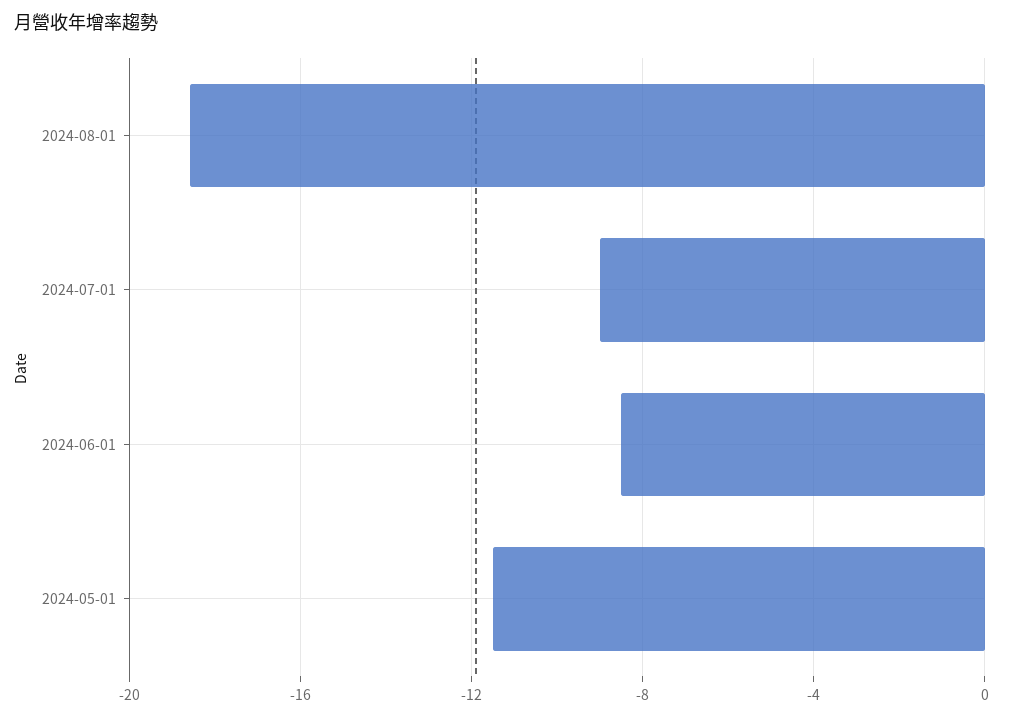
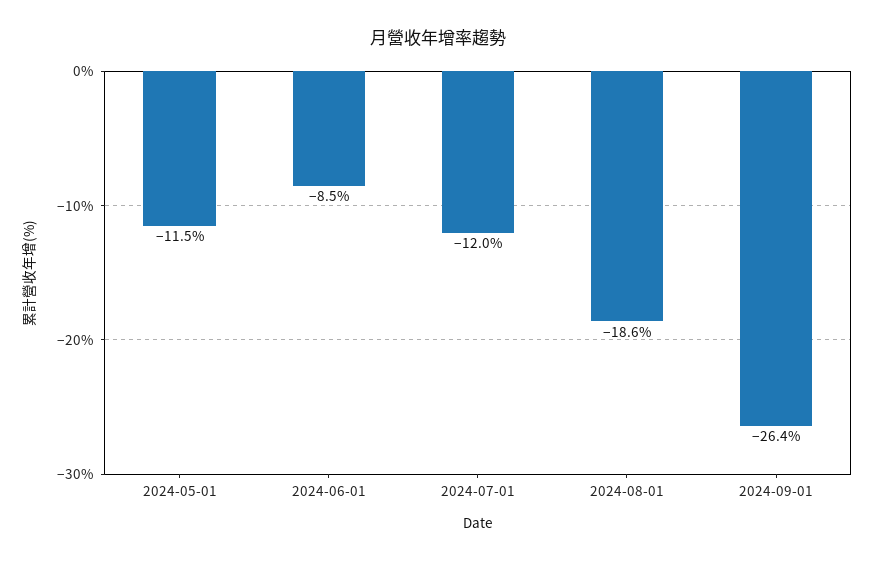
2024-07-01: -9 -> -12
2024-09-01: none -> -26.4

